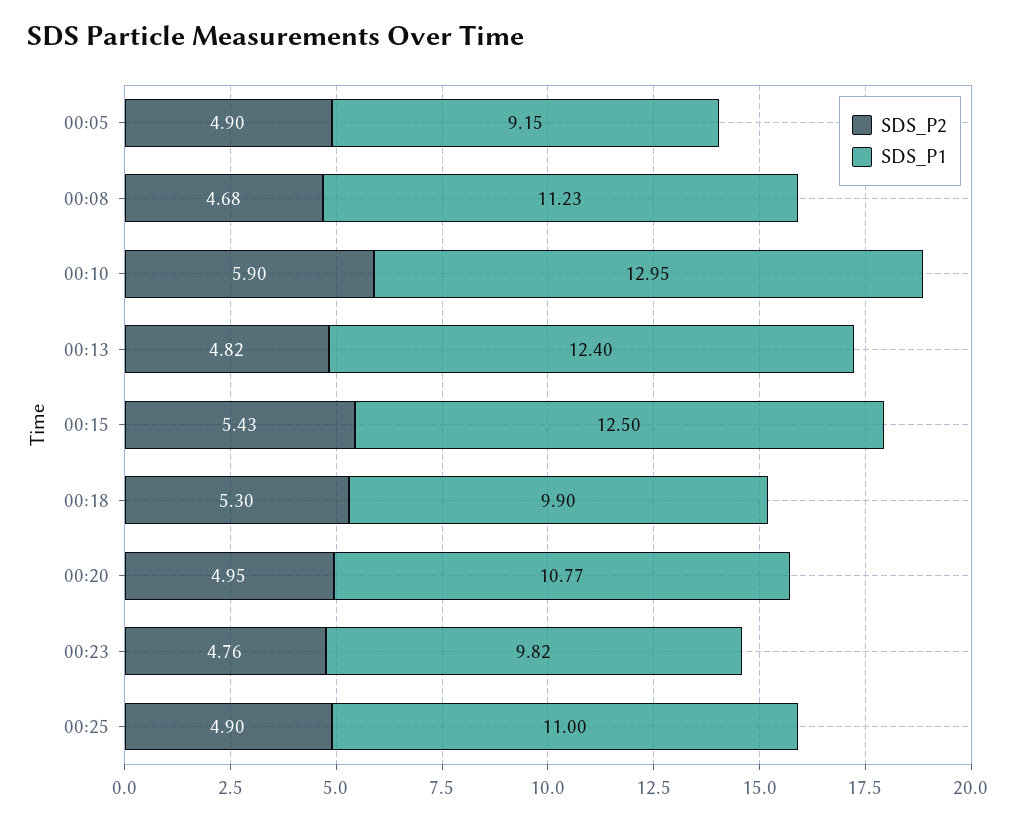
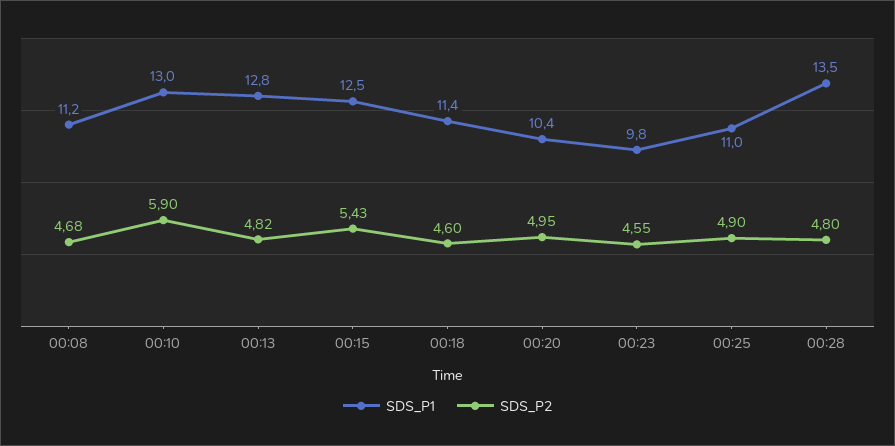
SDS_P2, 00:05: 4.9 -> none
SDS_P1, 00:05: 9.15 -> none
SDS_P1, 00:13: 12.4 -> 12.8
SDS_P2, 00:18: 5.3 -> 4.6
SDS_P1, 00:18: 9.9 -> 11.4
SDS_P1, 00:20: 10.77 -> 10.4
SDS_P2, 00:23: 4.76 -> 4.55
SDS_P1, 00:28: none -> 13.5
SDS_P2, 00:28: none -> 4.8

